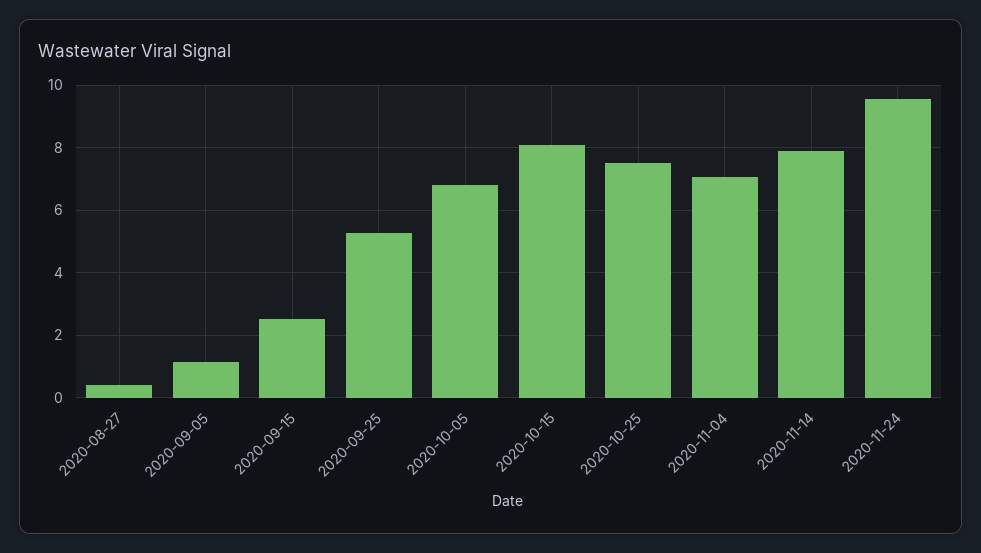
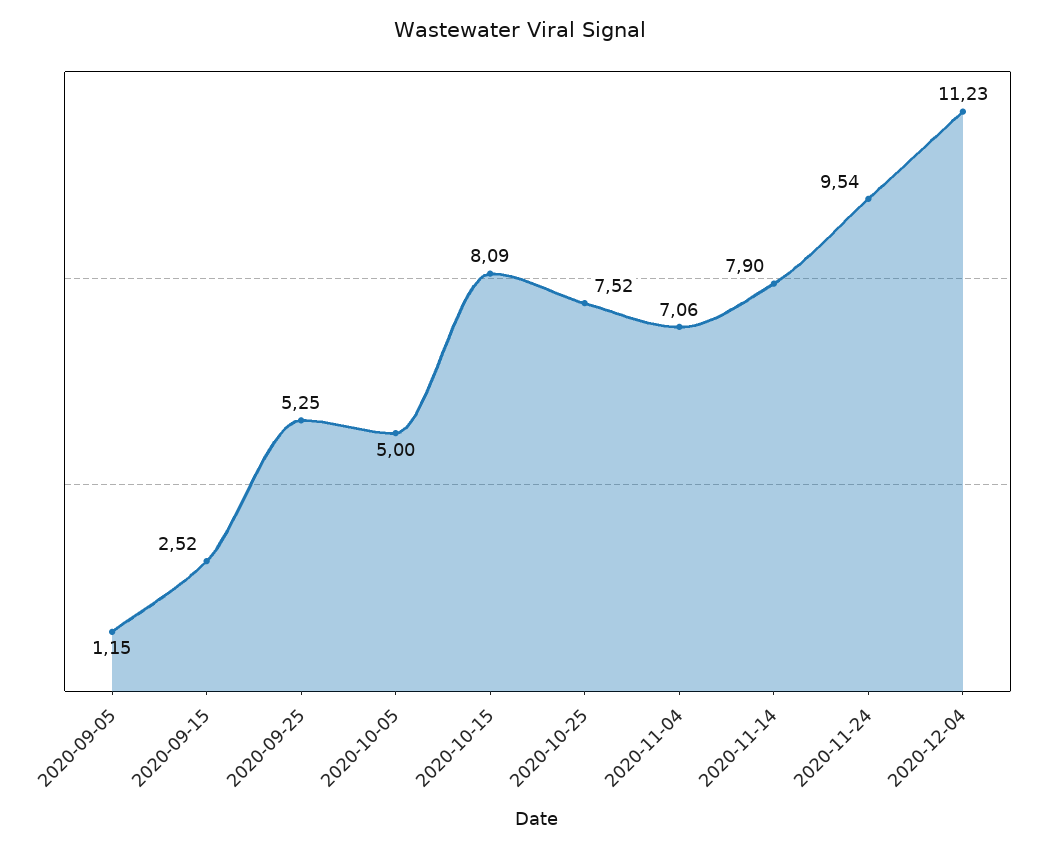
2020-08-27: 0.4 -> none
2020-10-05: 6.8 -> 5
2020-12-04: none -> 11.23

